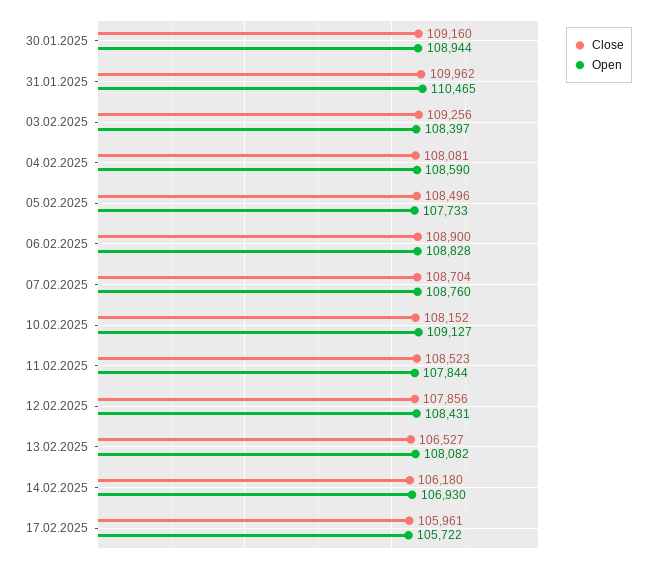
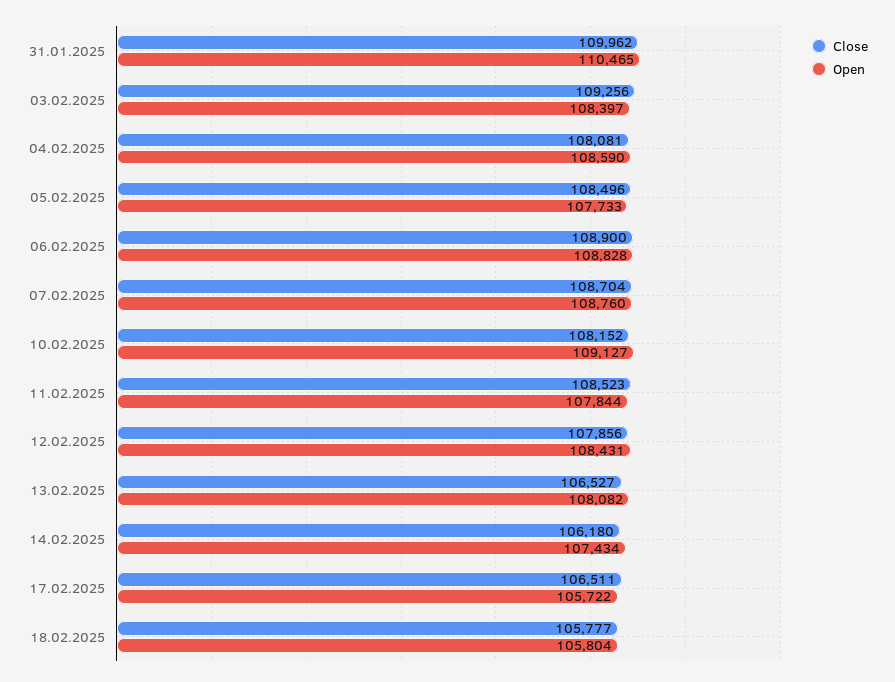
Close, 30.01.2025: 109160 -> none
Open, 30.01.2025: 108944 -> none
Open, 14.02.2025: 106930 -> 107434
Close, 17.02.2025: 105961 -> 106511
Close, 18.02.2025: none -> 105777
Open, 18.02.2025: none -> 105804

